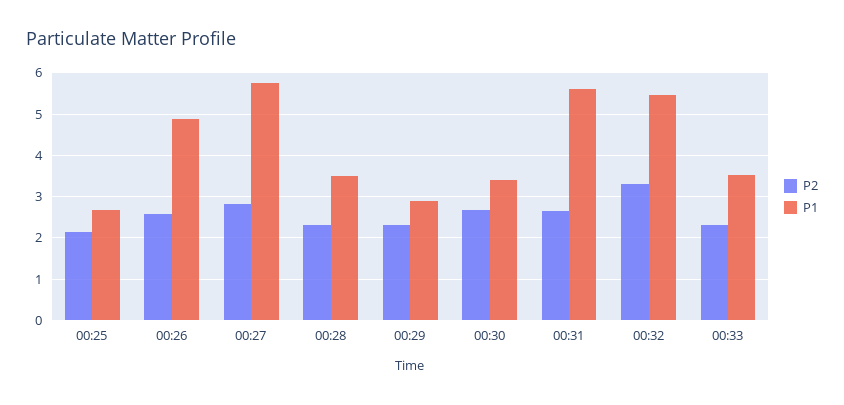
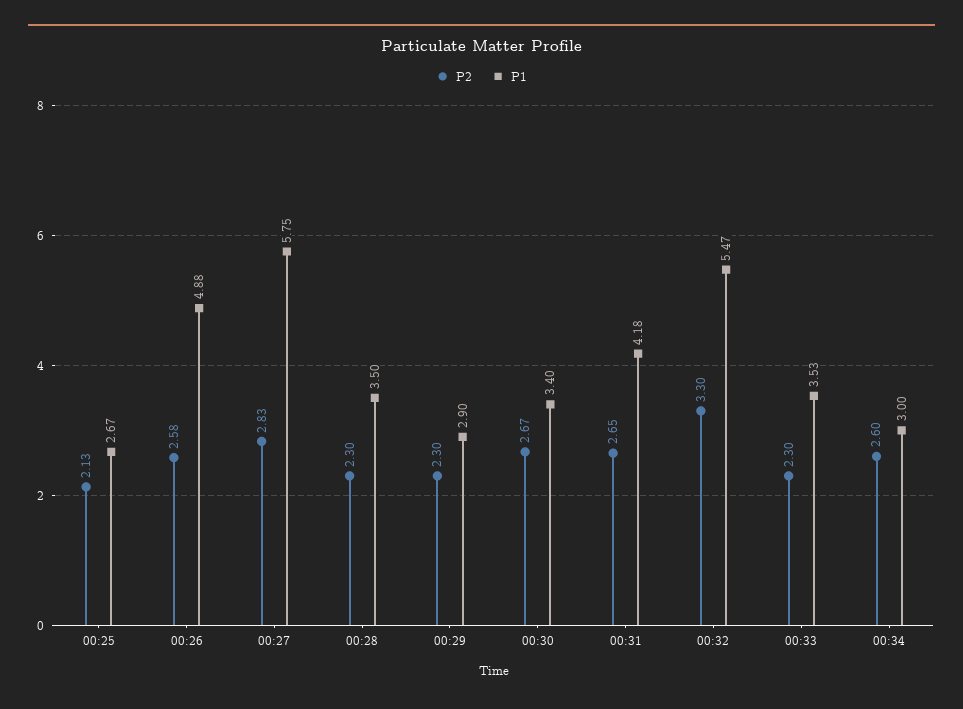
P1, 00:31: 5.6 -> 4.18
P2, 00:34: none -> 2.6
P1, 00:34: none -> 3

